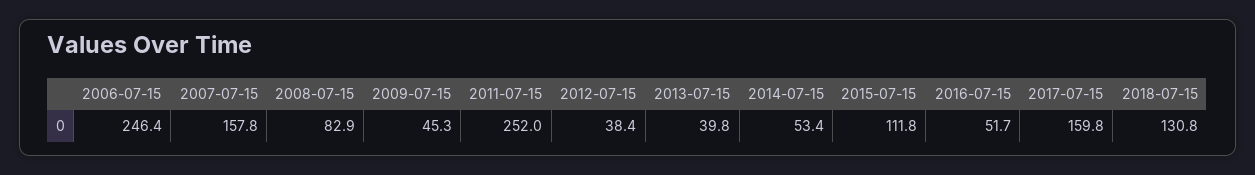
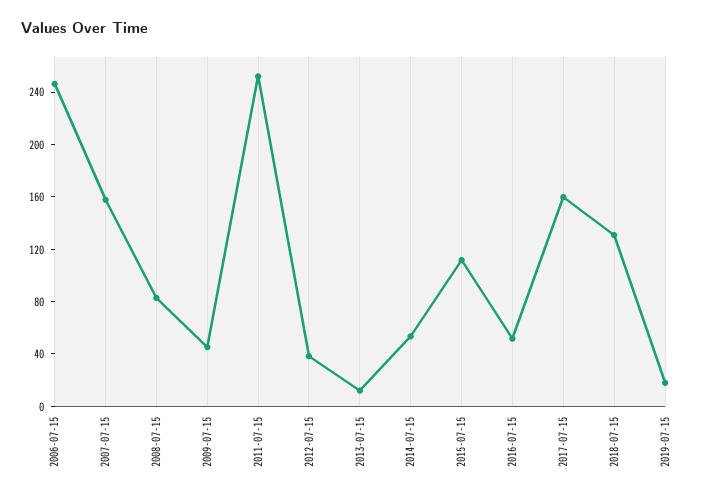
2013-07-15: 39.8 -> 10
2019-07-15: none -> 20

